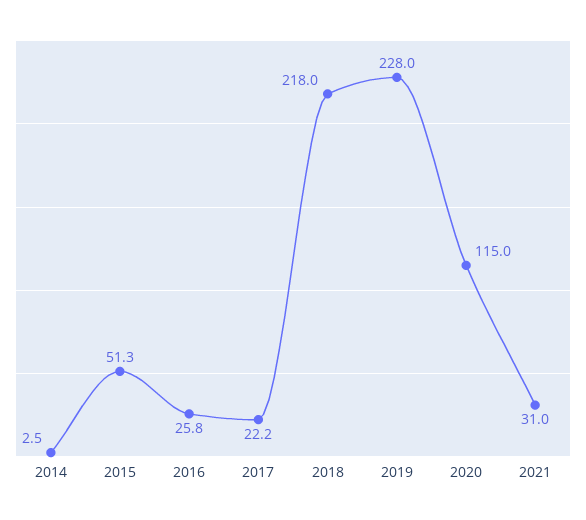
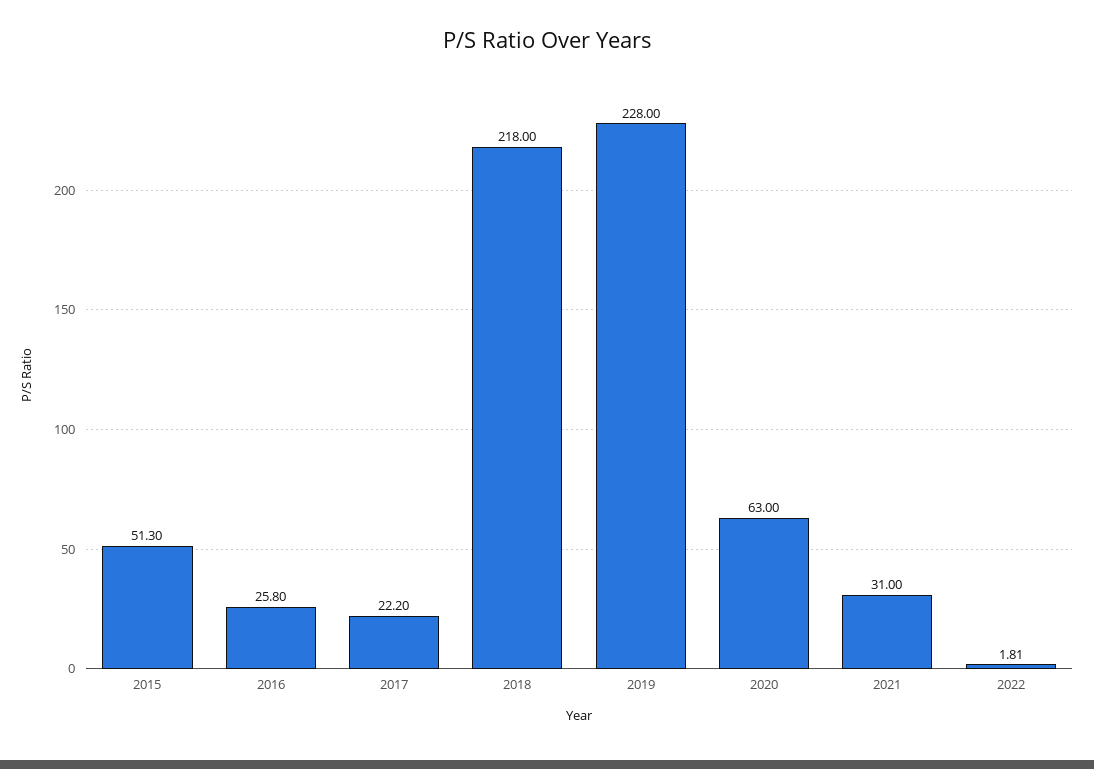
2014: 2.5 -> none
2020: 115 -> 63
2022: none -> 1.81

